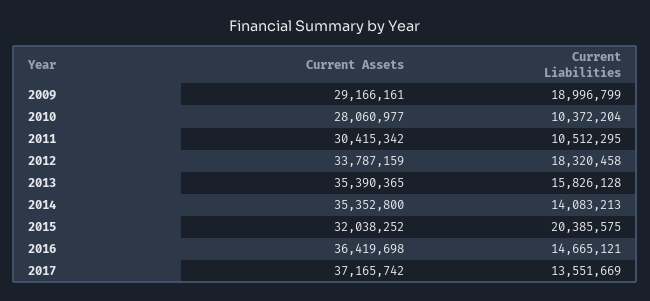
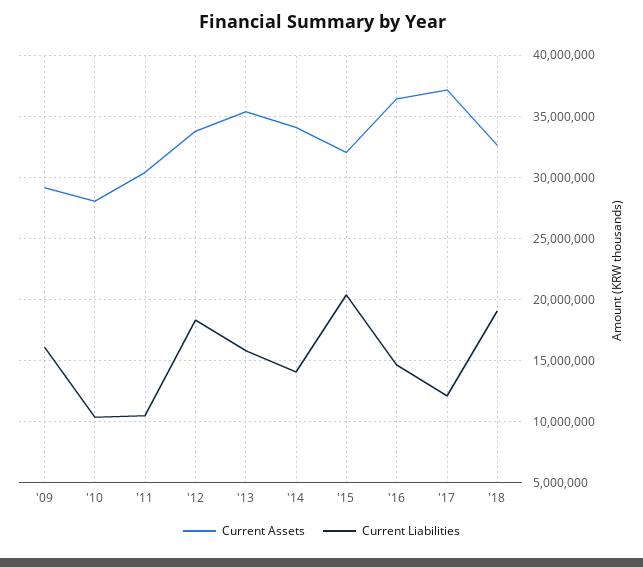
Current Liabilities, 2009: 18996799 -> 16000000
Current Assets, 2014: 35352800 -> 34000000
Current Liabilities, 2017: 13551669 -> 12000000
Current Assets, '18: none -> 32500000
Current Liabilities, '18: none -> 19000000

